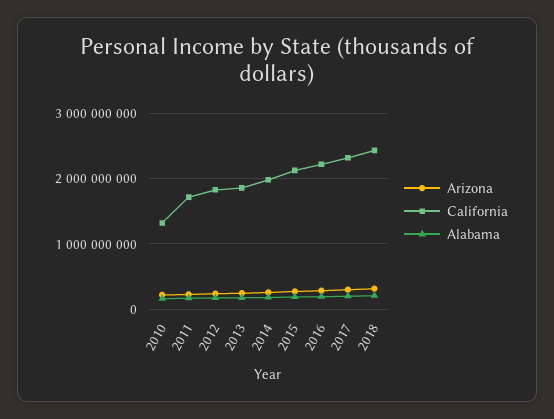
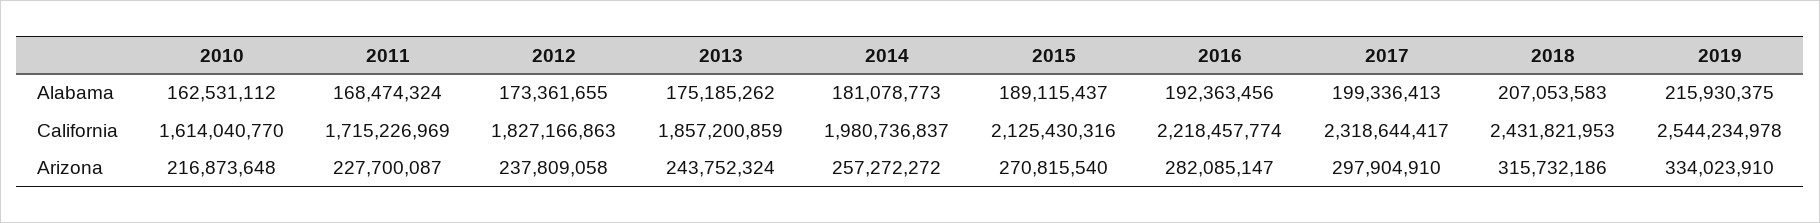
California, 2010: 1300000000 -> 1614040770
Alabama, 2019: none -> 215930375
California, 2019: none -> 2544234978
Arizona, 2019: none -> 334023910

